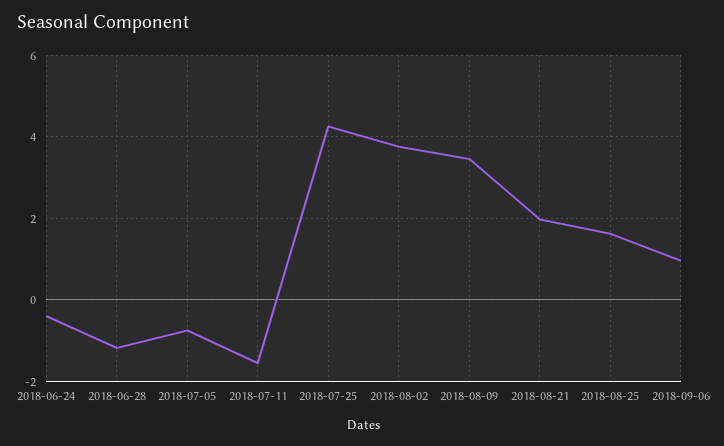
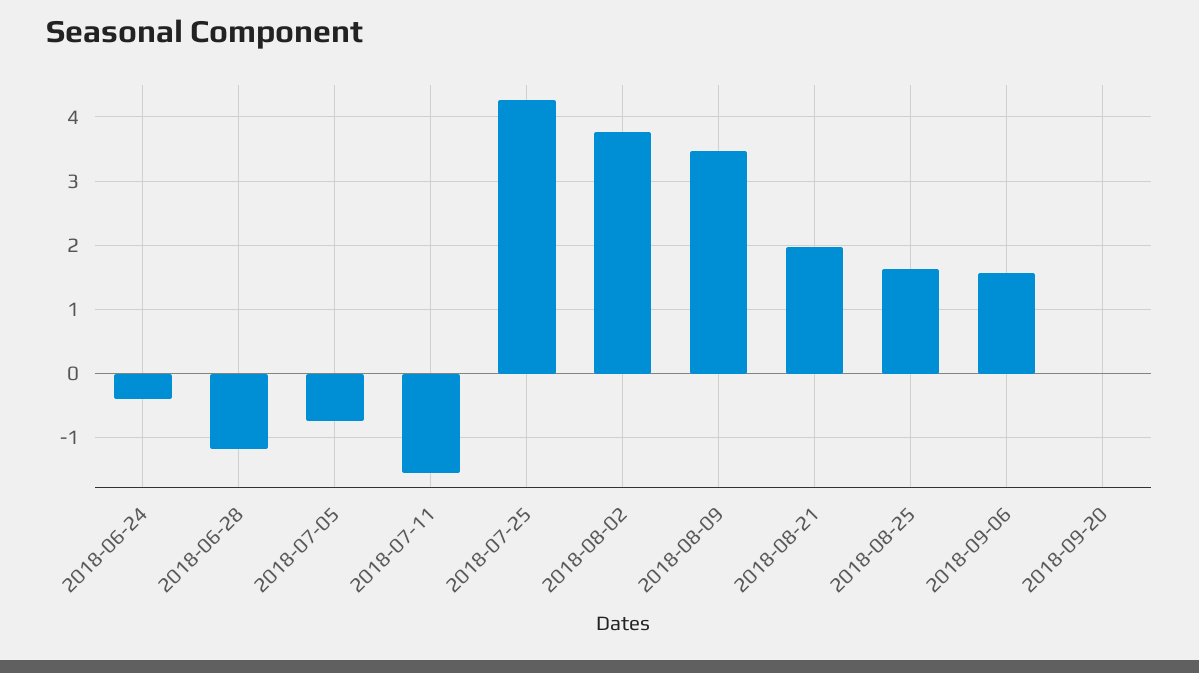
2018-09-06: 1 -> 1.6
2018-09-20: none -> 0

